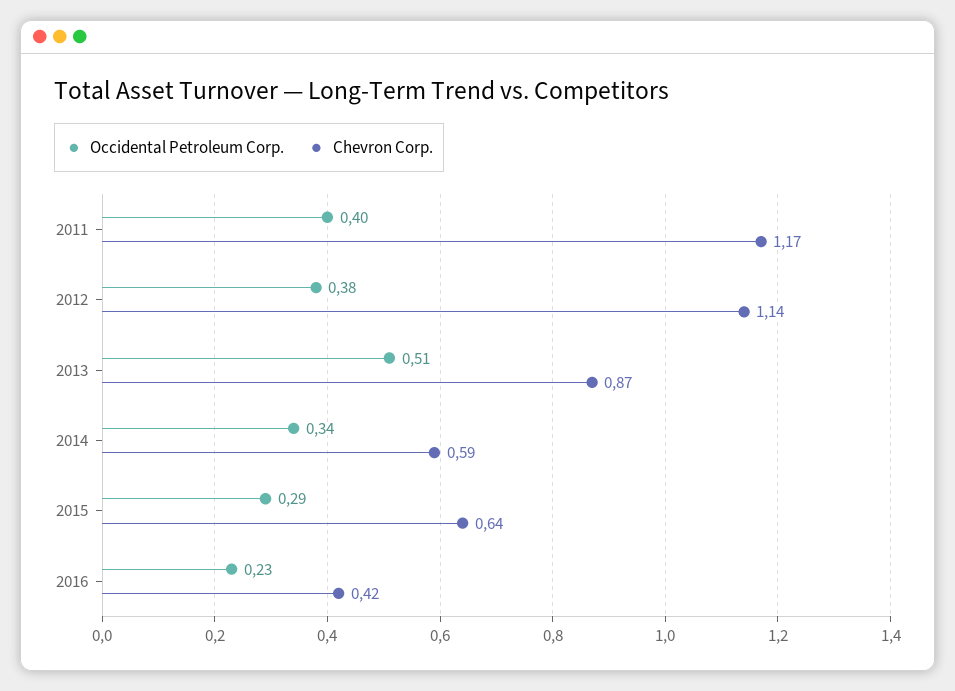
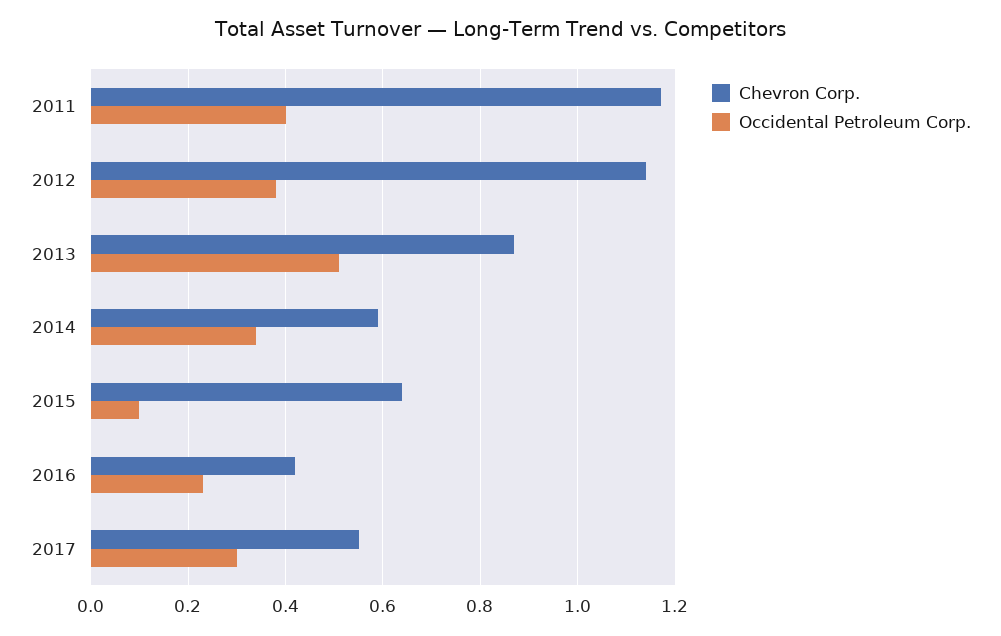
Occidental Petroleum Corp., 2015: 0.29 -> 0.1
Chevron Corp., 2017: none -> 0.55
Occidental Petroleum Corp., 2017: none -> 0.3

